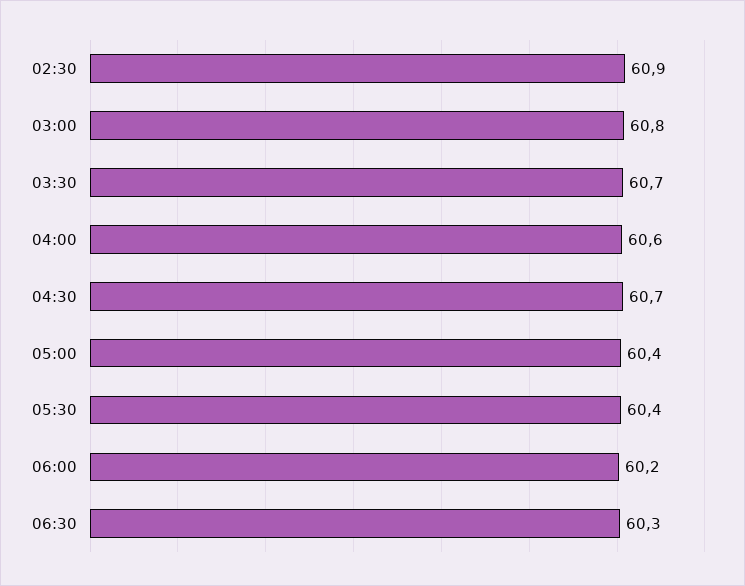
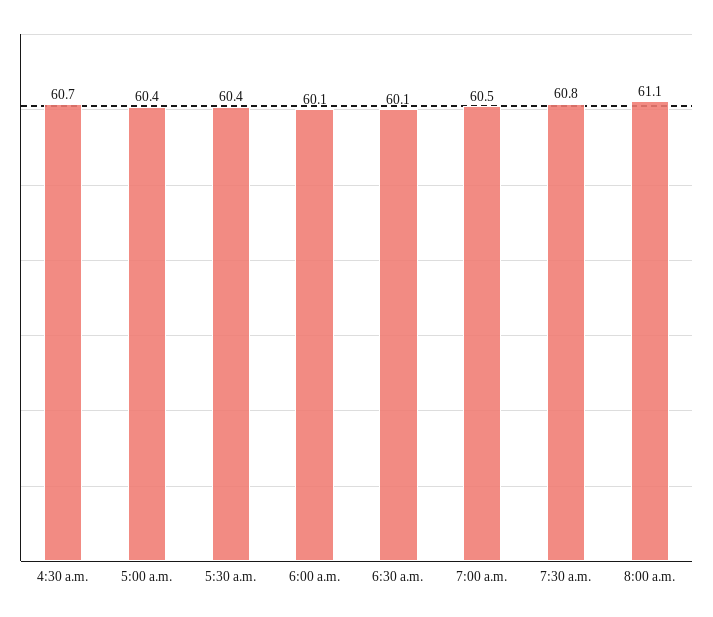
02:30: 60.9 -> none
03:00: 60.8 -> none
03:30: 60.7 -> none
04:00: 60.6 -> none
06:00: 60.2 -> 60.1
06:30: 60.3 -> 60.1
7:00 a.m.: none -> 60.5
7:30 a.m.: none -> 60.8
8:00 a.m.: none -> 61.1

